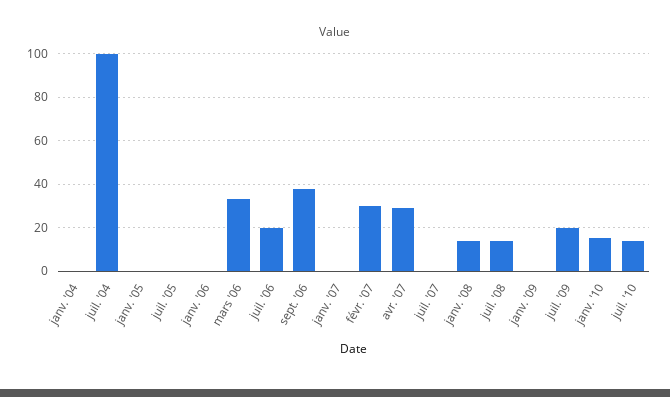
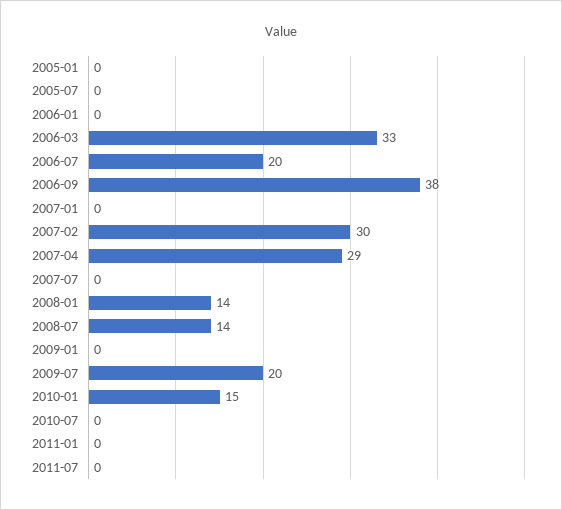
janv. '04: 0 -> none
juil. '04: 100 -> none
juil. '10: 15 -> 0
2011-01: none -> 0
2011-07: none -> 0

